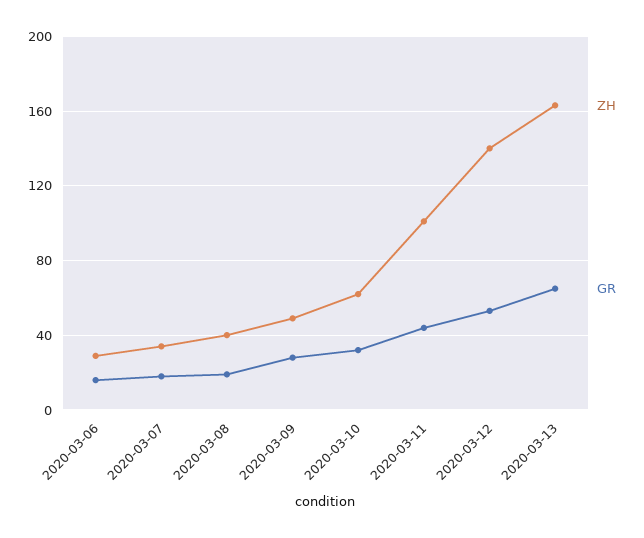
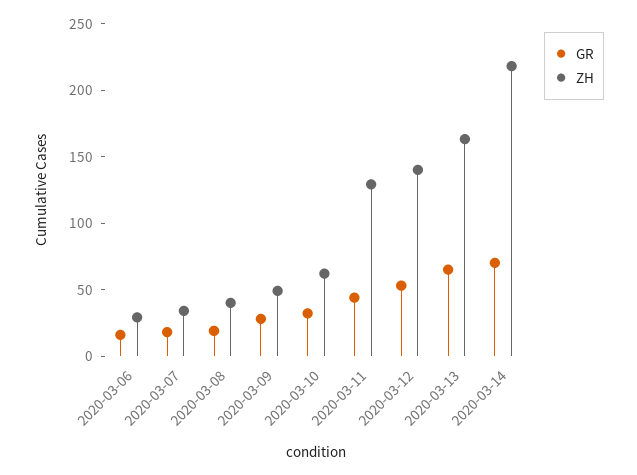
ZH, 2020-03-11: 100 -> 130
GR, 2020-03-14: none -> 70
ZH, 2020-03-14: none -> 220

